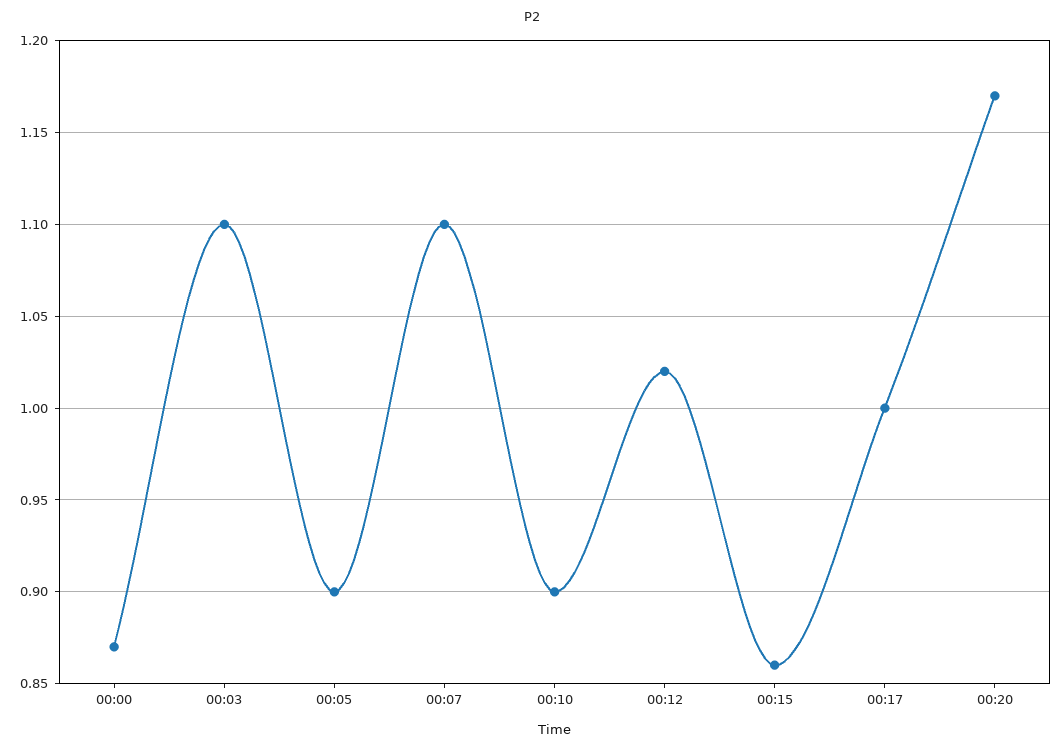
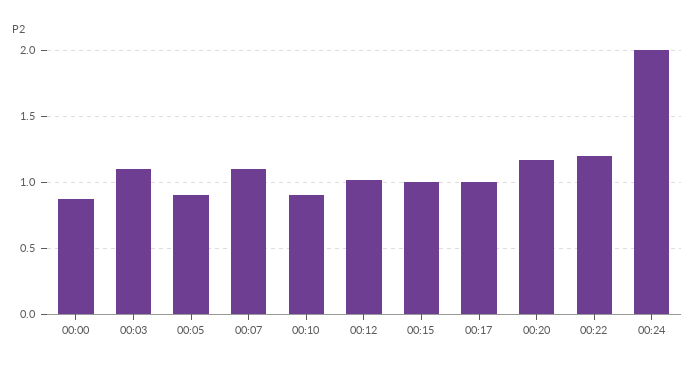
00:15: 0.86 -> 1
00:22: none -> 1.2
00:24: none -> 2

